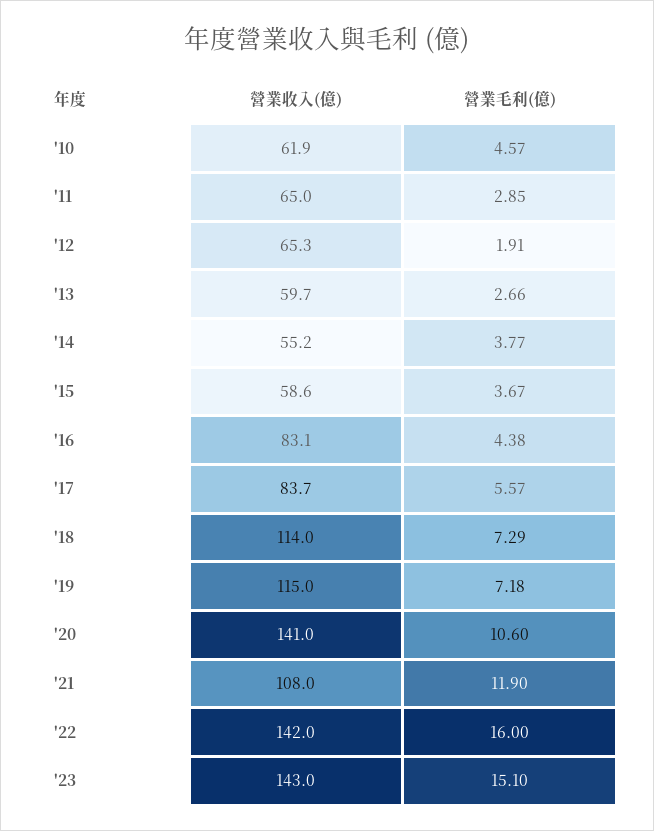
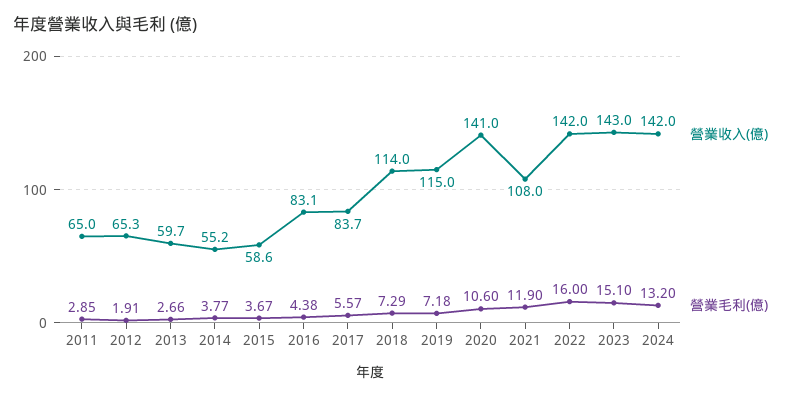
營業收入(億), '10: 61.9 -> none
營業毛利(億), '10: 4.57 -> none
營業收入(億), 2024: none -> 142
營業毛利(億), 2024: none -> 13.2

